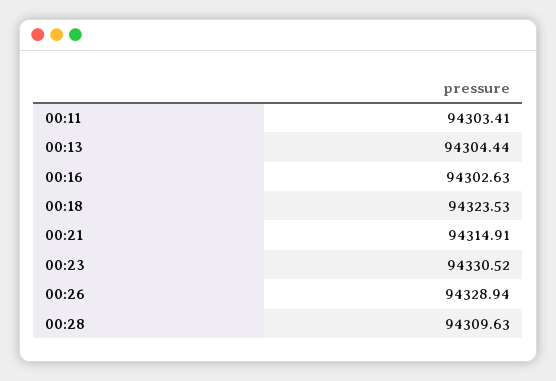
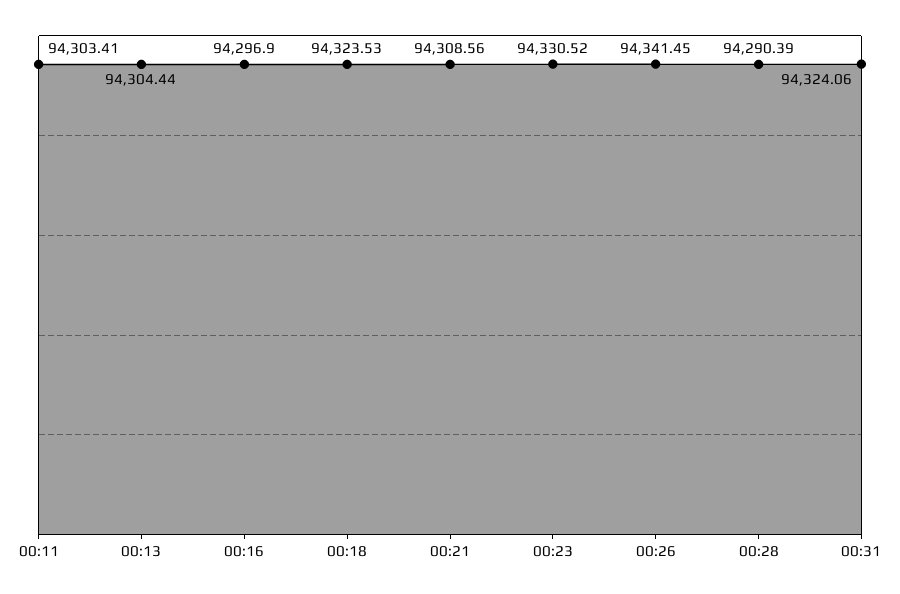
00:16: 94302.63 -> 94296.9
00:21: 94314.91 -> 94308.56
00:26: 94328.94 -> 94341.45
00:28: 94309.63 -> 94290.39
00:31: none -> 94324.06

